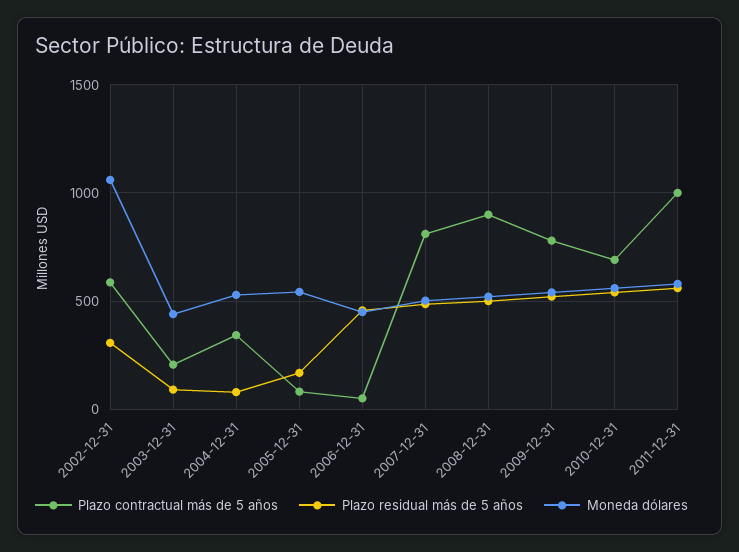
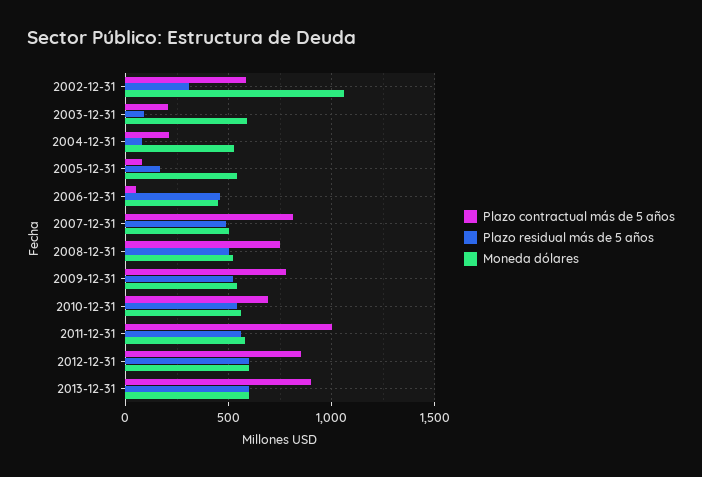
Moneda dólares, 2003-12-31: 450 -> 600
Plazo contractual más de 5 años, 2004-12-31: 350 -> 200
Plazo contractual más de 5 años, 2008-12-31: 900 -> 750
Plazo contractual más de 5 años, 2012-12-31: none -> 850
Plazo residual más de 5 años, 2012-12-31: none -> 600
Moneda dólares, 2012-12-31: none -> 600
Plazo contractual más de 5 años, 2013-12-31: none -> 900
Plazo residual más de 5 años, 2013-12-31: none -> 600
Moneda dólares, 2013-12-31: none -> 600

